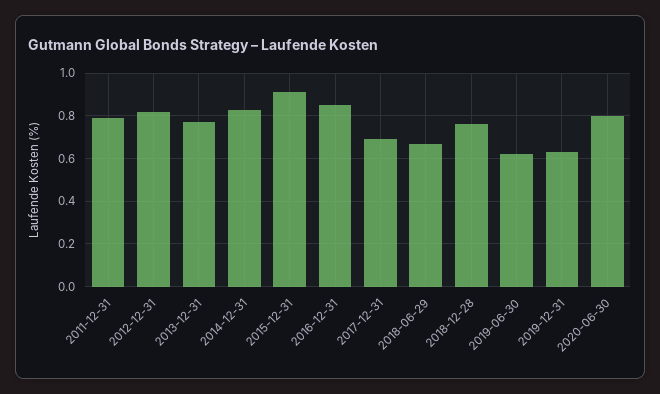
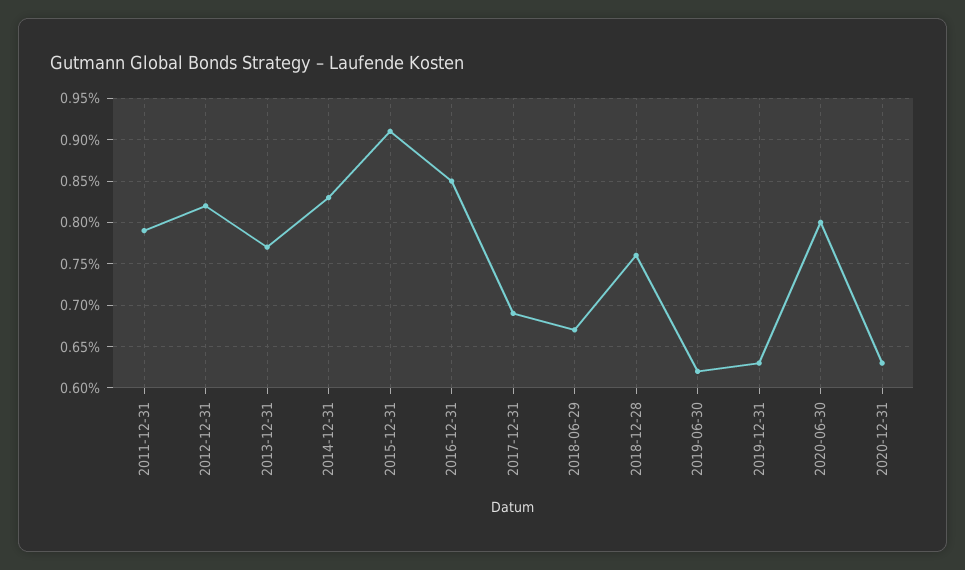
2020-12-31: none -> 0.63

